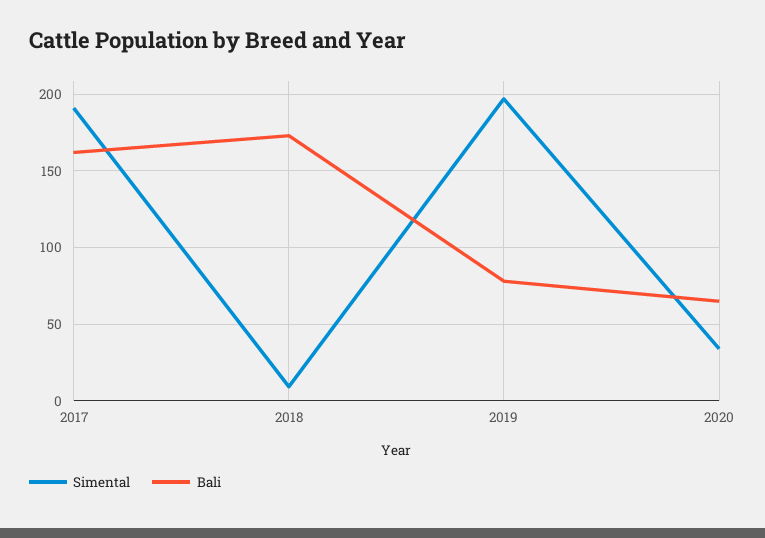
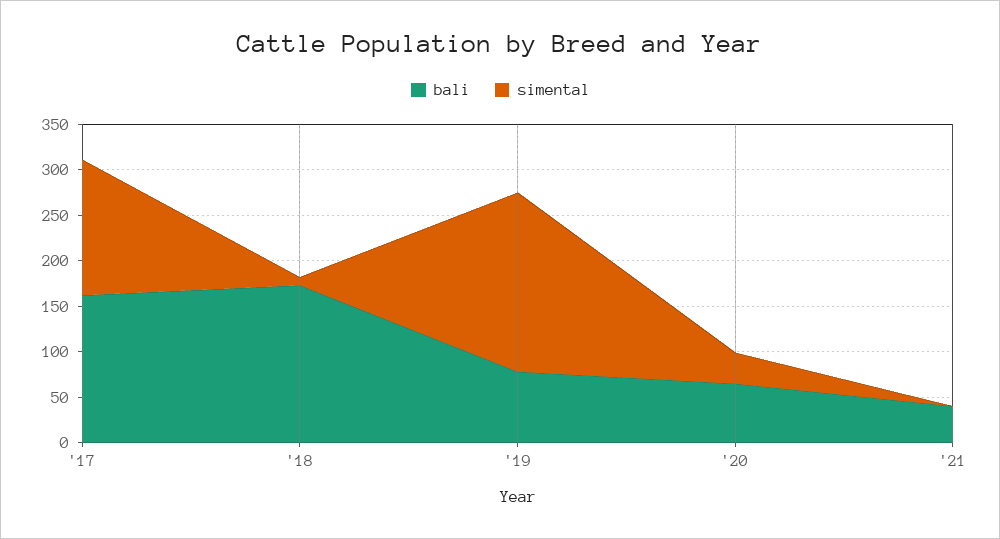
Simental, 2017: 190 -> 150
Bali, '21: none -> 40
Simental, '21: none -> 0

